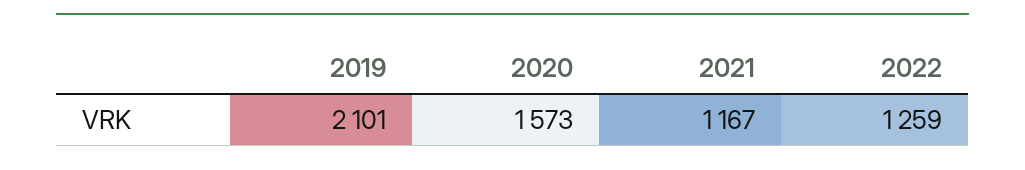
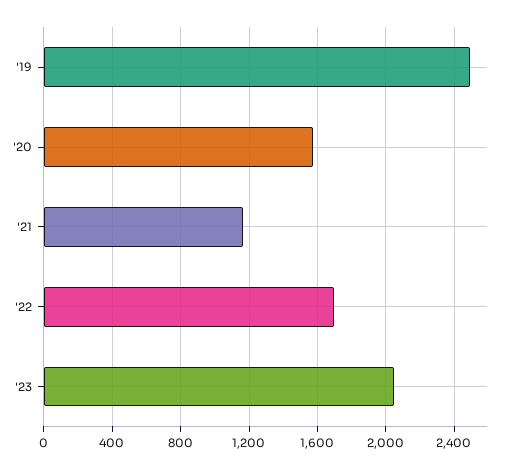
2019: 2101 -> 2500
2022: 1259 -> 1700
'23: none -> 2050

